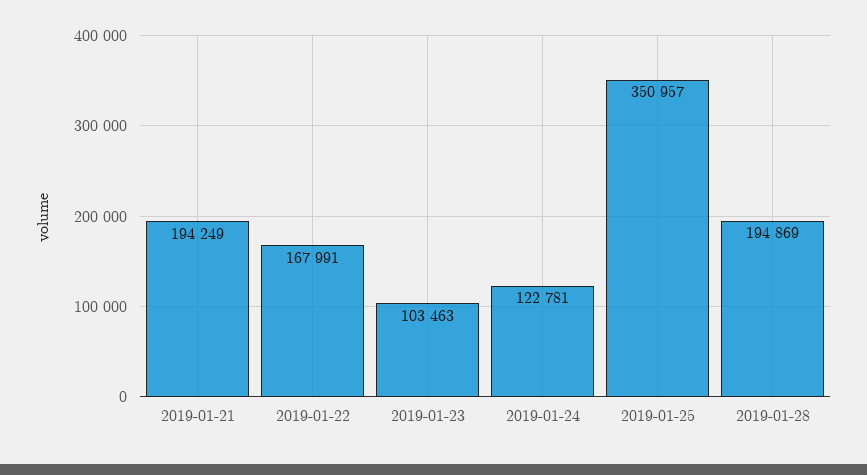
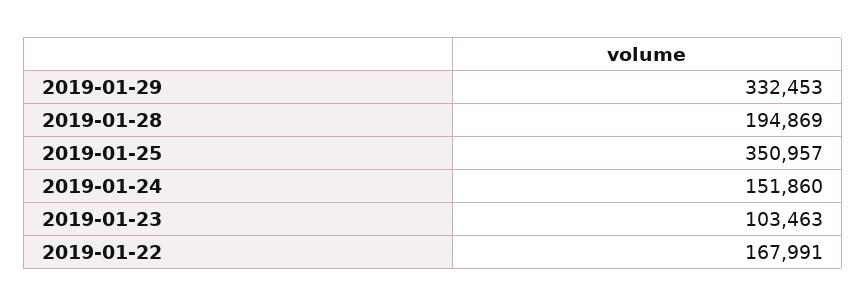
2019-01-21: 194249 -> none
2019-01-24: 122781 -> 151860
2019-01-29: none -> 332453

